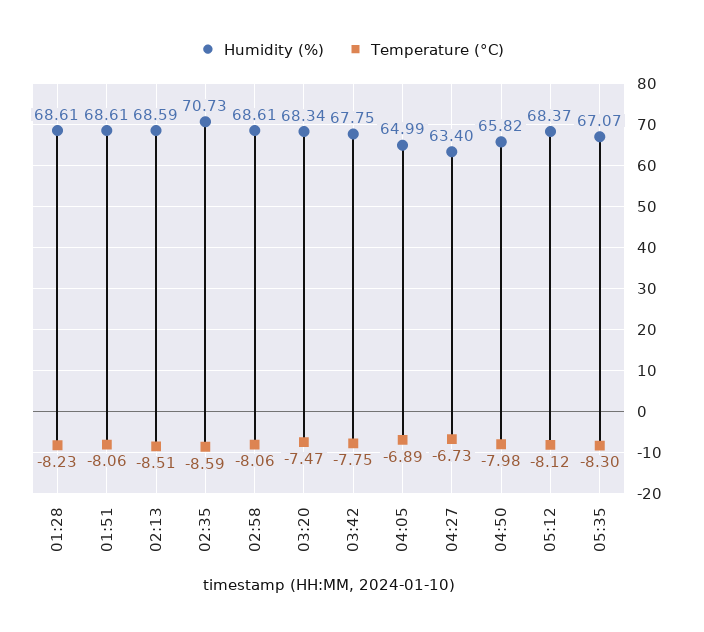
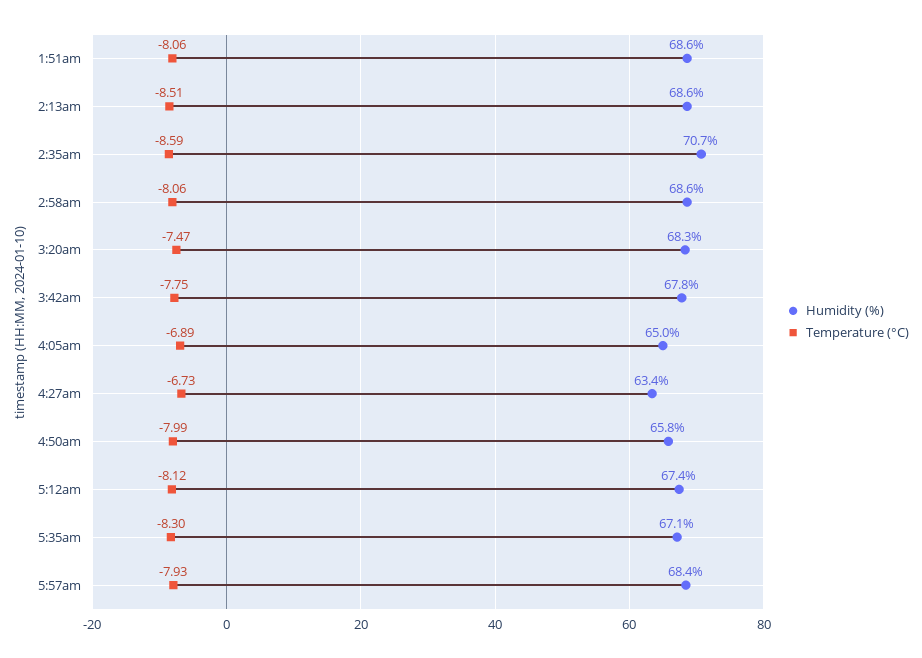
Humidity (%), 01:28: 68.61 -> none
Temperature (°C), 01:28: -8.23 -> none
Temperature (°C), 04:50: -7.98 -> -7.99
Humidity (%), 05:12: 68.37 -> 67.4
Humidity (%), 5:57am: none -> 68.4
Temperature (°C), 5:57am: none -> -7.93

